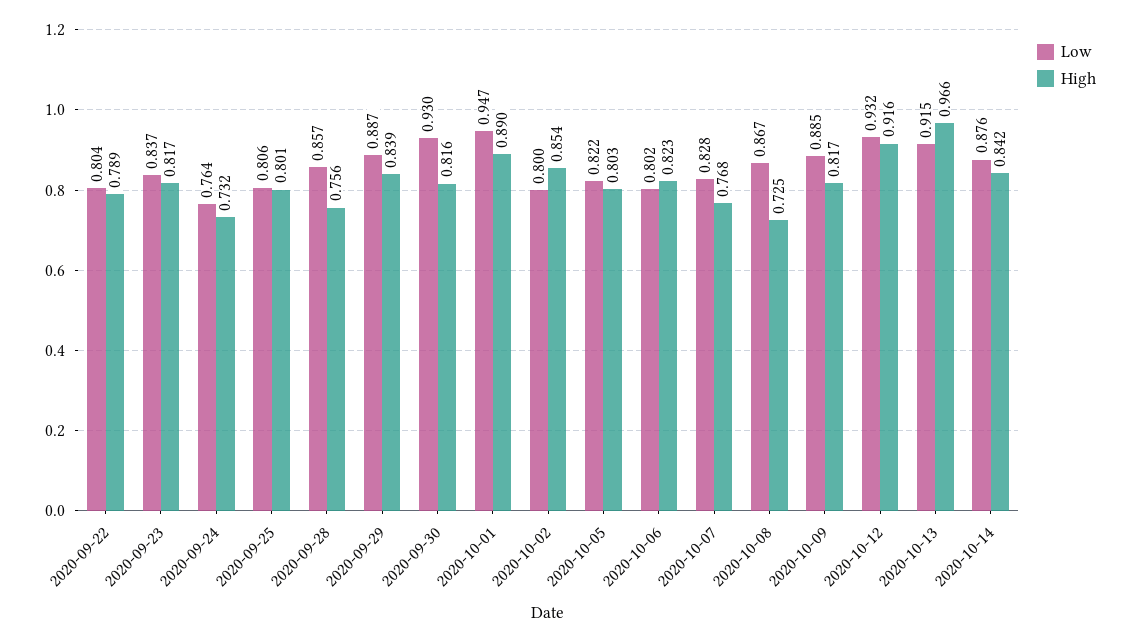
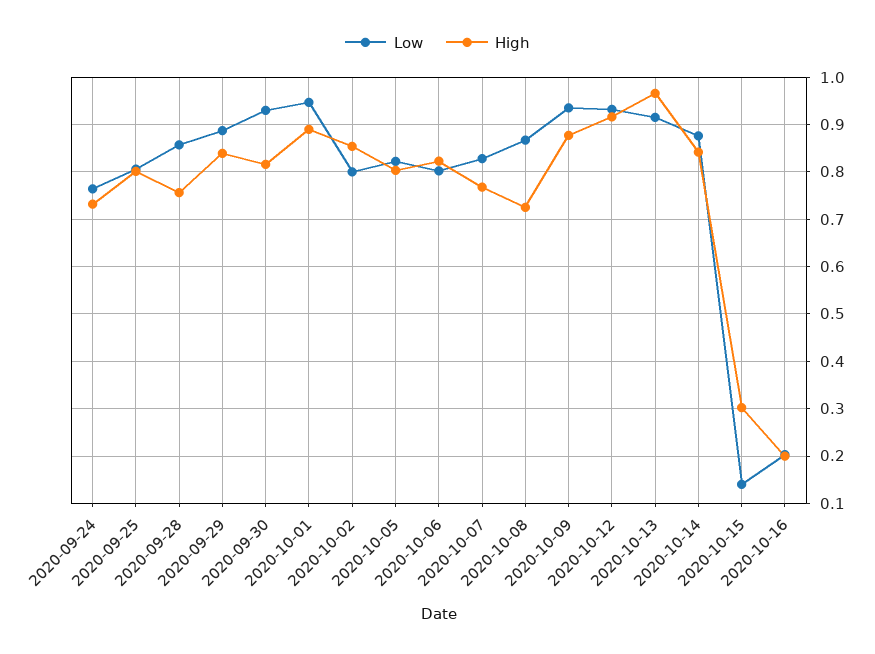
Low, 2020-09-22: 0.804 -> none
High, 2020-09-22: 0.789 -> none
Low, 2020-09-23: 0.837 -> none
High, 2020-09-23: 0.817 -> none
Low, 2020-10-09: 0.885 -> 0.94
High, 2020-10-09: 0.817 -> 0.88
Low, 2020-10-15: none -> 0.14
High, 2020-10-15: none -> 0.3
Low, 2020-10-16: none -> 0.2
High, 2020-10-16: none -> 0.2

